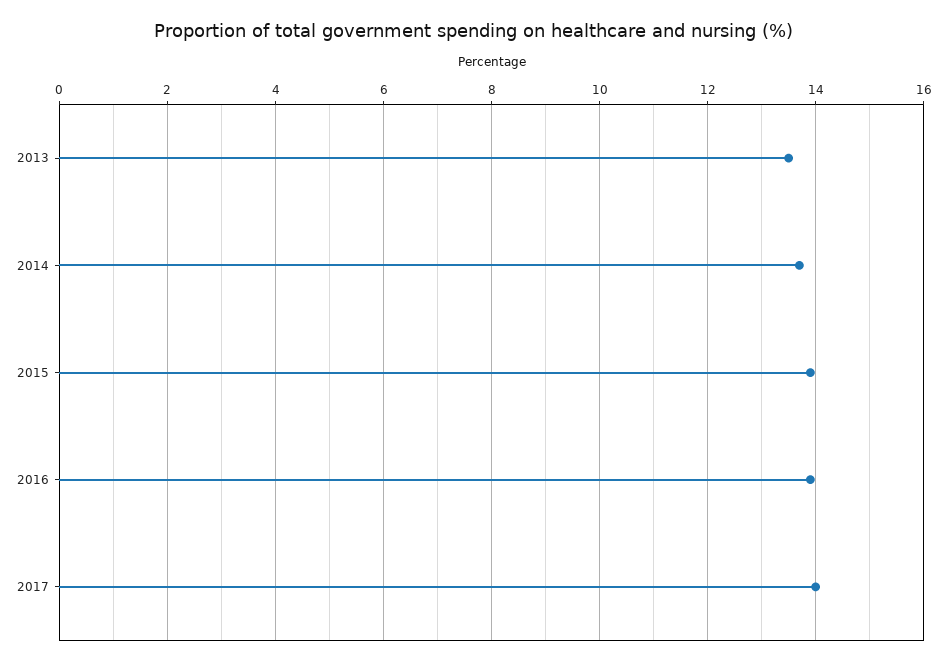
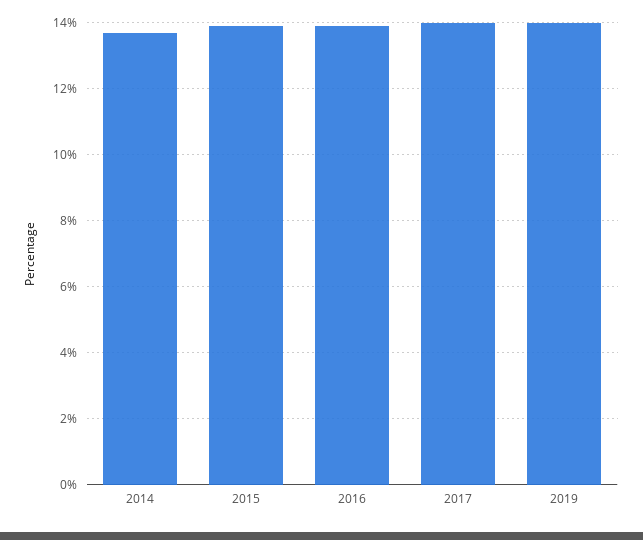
2013: 13.5 -> none
2019: none -> 14

